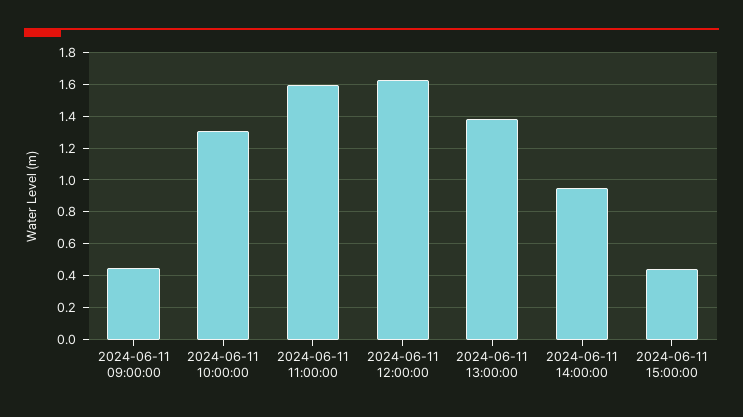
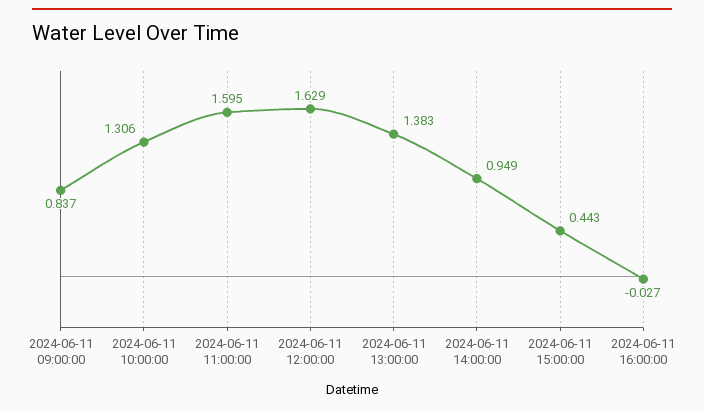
2024-06-11 09:00:00: 0.45 -> 0.837
2024-06-11 16:00:00: none -> -0.027

